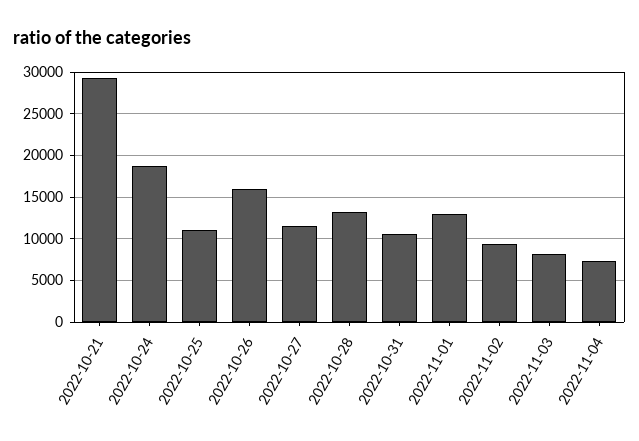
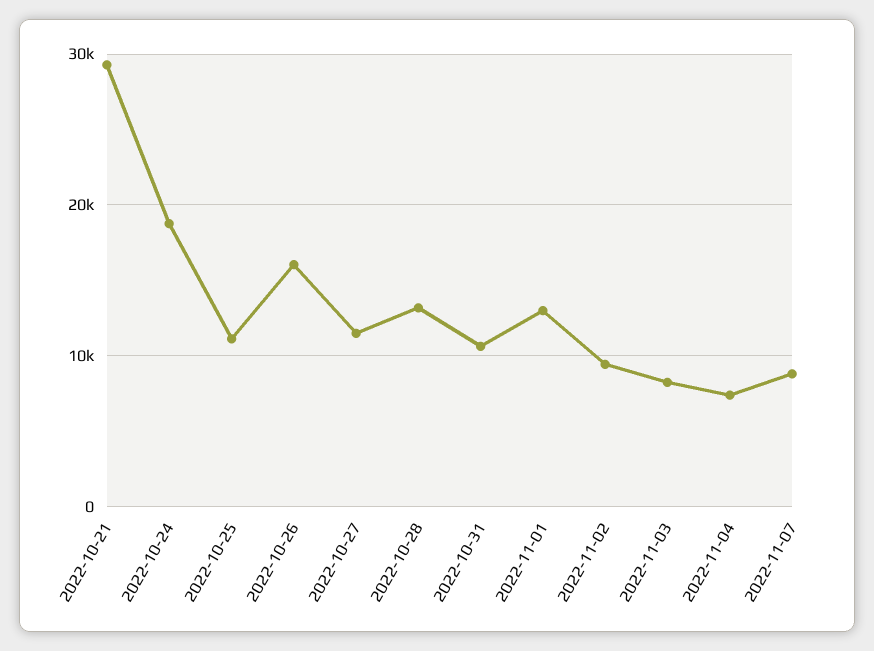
2022-11-07: none -> 9000

